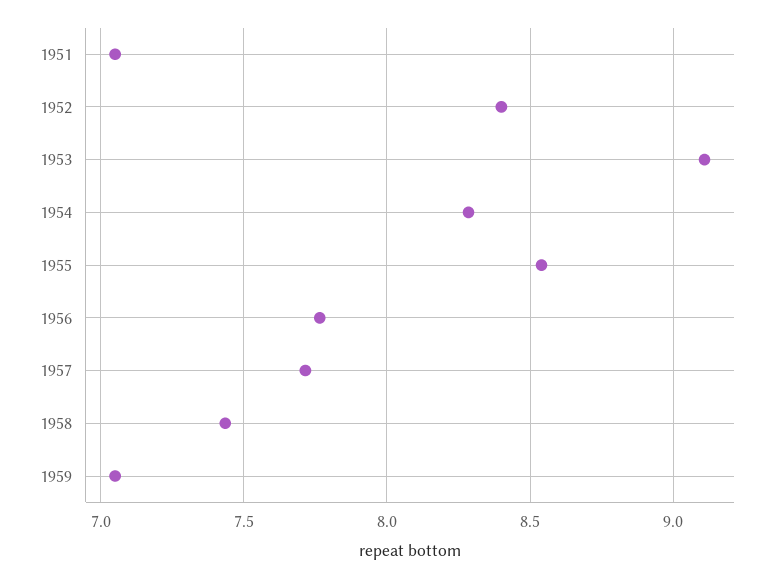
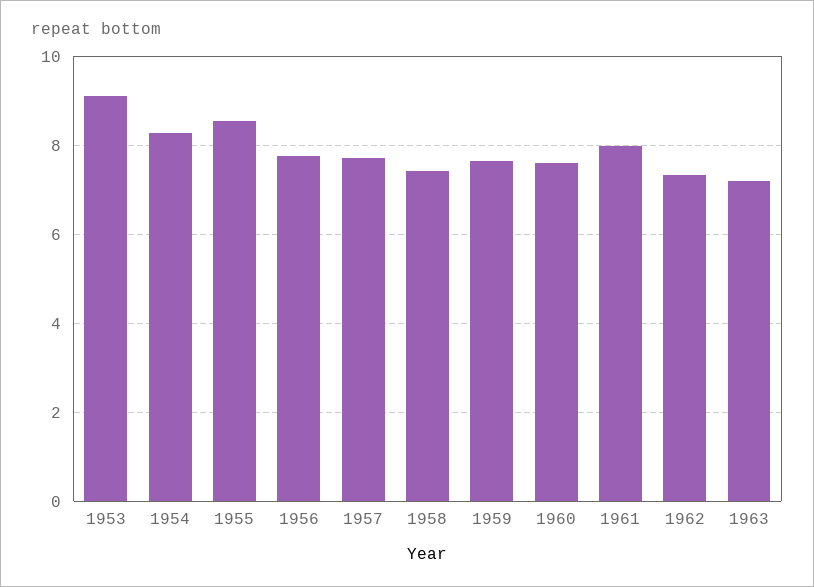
1951: 7.05 -> none
1952: 8.4 -> none
1959: 7.05 -> 7.6
1960: none -> 7.6
1961: none -> 8
1962: none -> 7.4
1963: none -> 7.2

